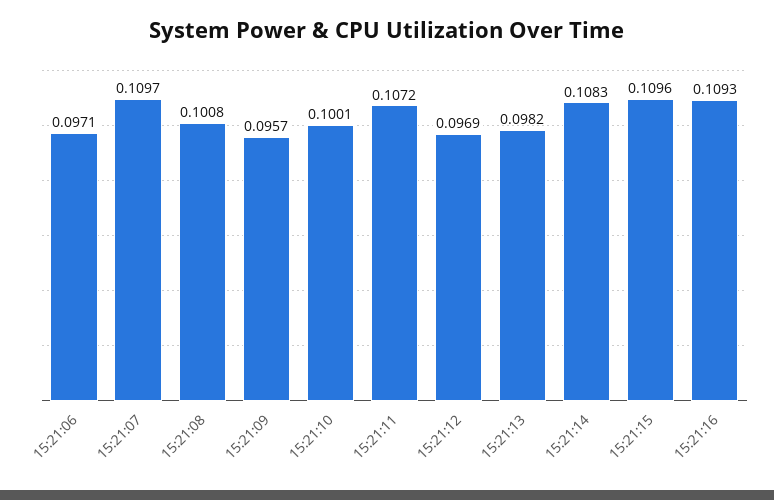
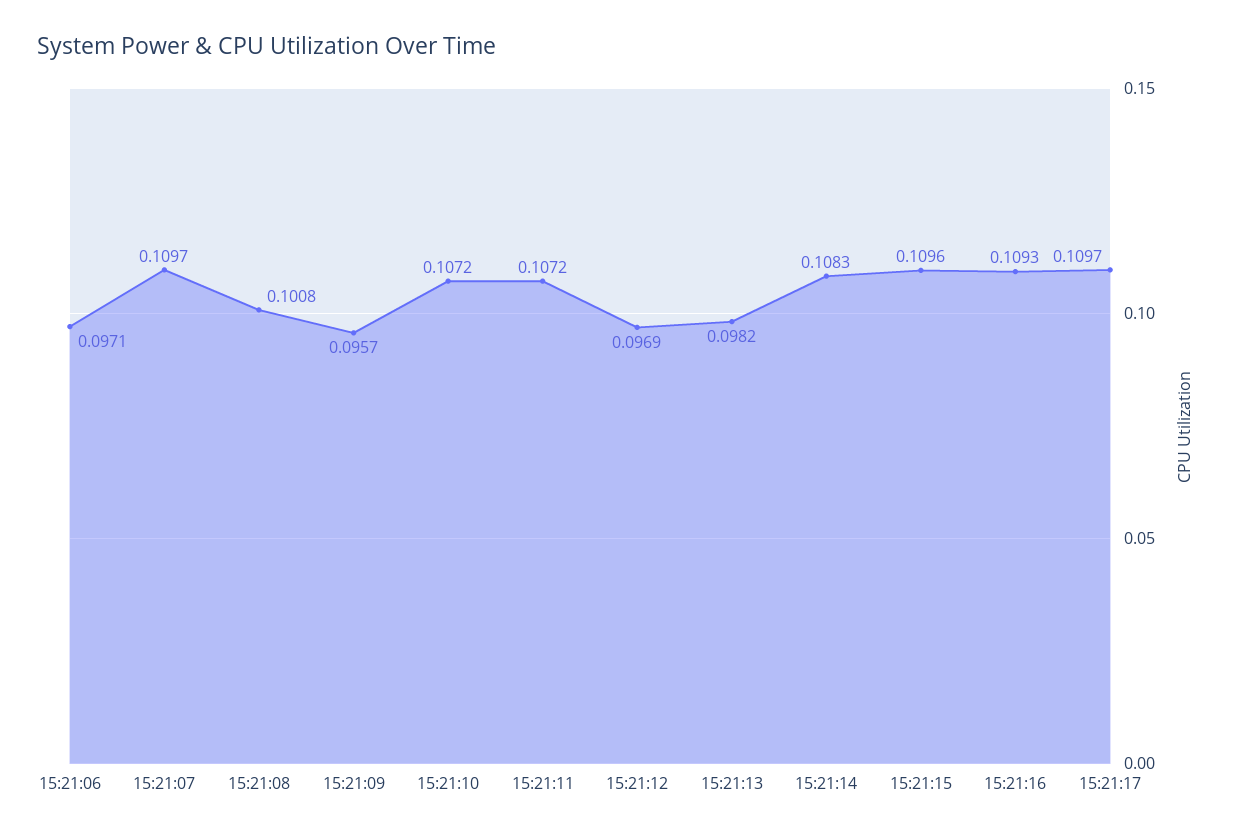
15:21:10: 0.1001 -> 0.1072
15:21:17: none -> 0.1097

